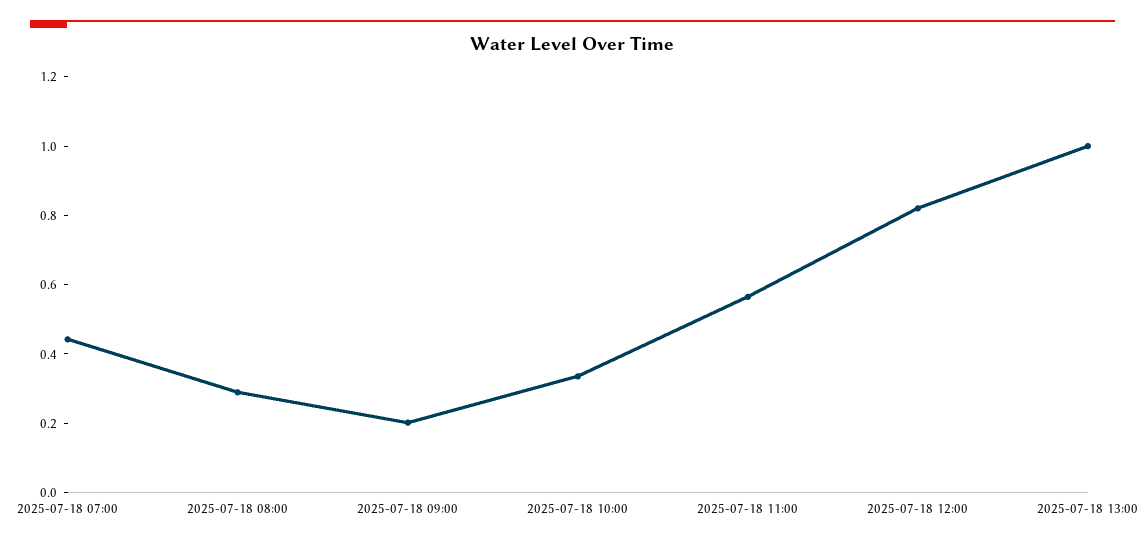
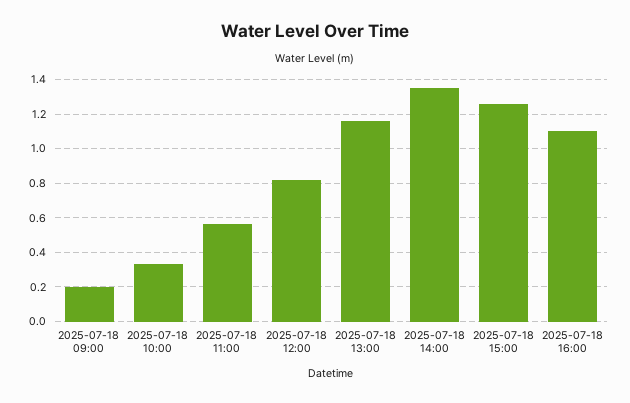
2025-07-18 07:00: 0.45 -> none
2025-07-18 08:00: 0.3 -> none
2025-07-18 13:00: 1 -> 1.15
2025-07-18 14:00: none -> 1.35
2025-07-18 15:00: none -> 1.25
2025-07-18 16:00: none -> 1.1

